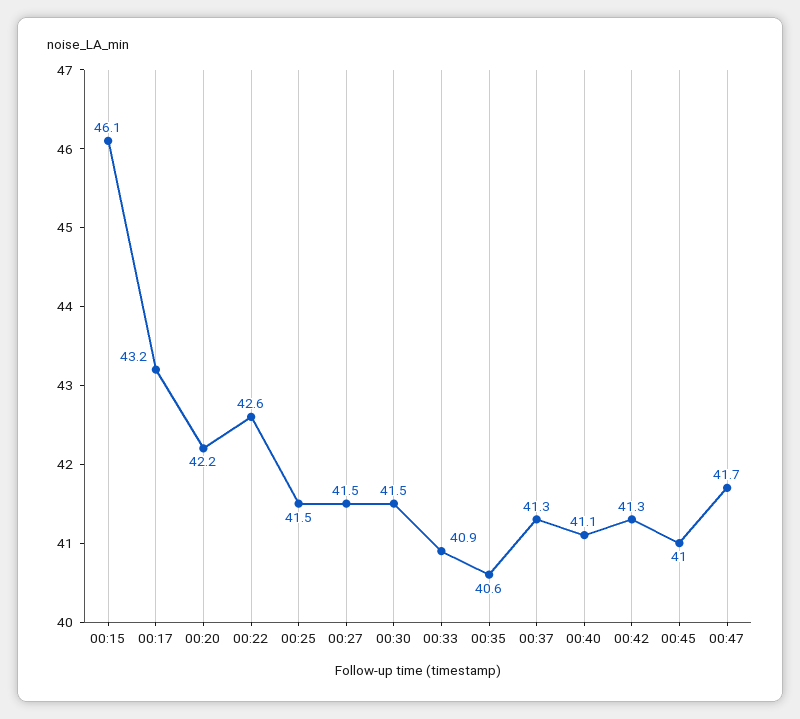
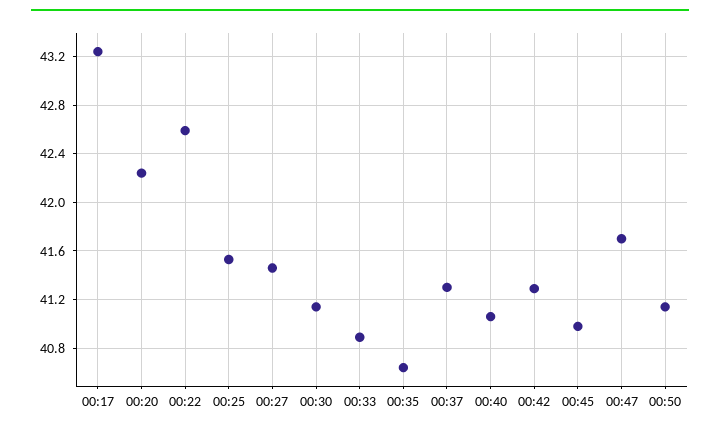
00:15: 46.1 -> none
00:30: 41.5 -> 41.15
00:50: none -> 41.15

